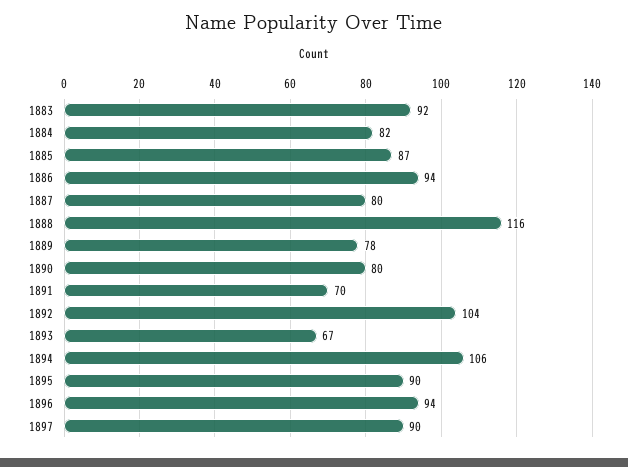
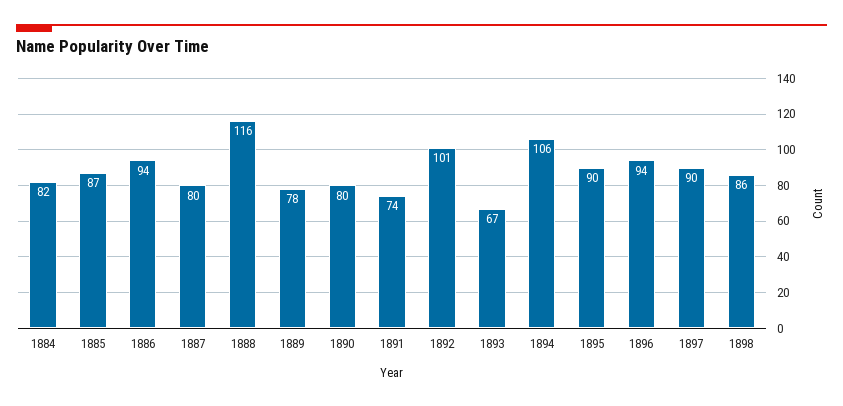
1883: 92 -> none
1891: 70 -> 74
1892: 104 -> 101
1898: none -> 86

